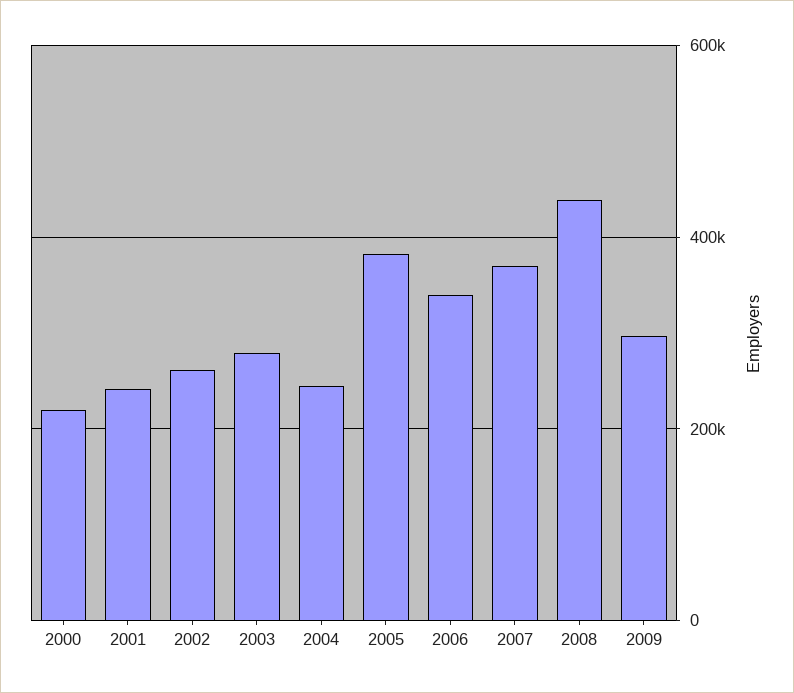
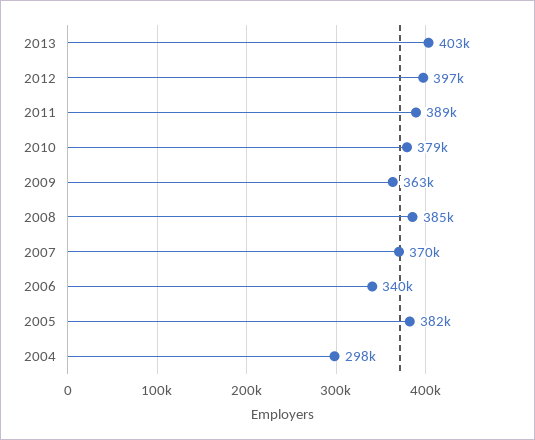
2000: 220000 -> none
2001: 240000 -> none
2002: 260000 -> none
2003: 280000 -> none
2004: 240000 -> 298000
2008: 440000 -> 385000
2009: 300000 -> 363000
2013: none -> 403000
2012: none -> 397000
2011: none -> 389000
2010: none -> 379000

